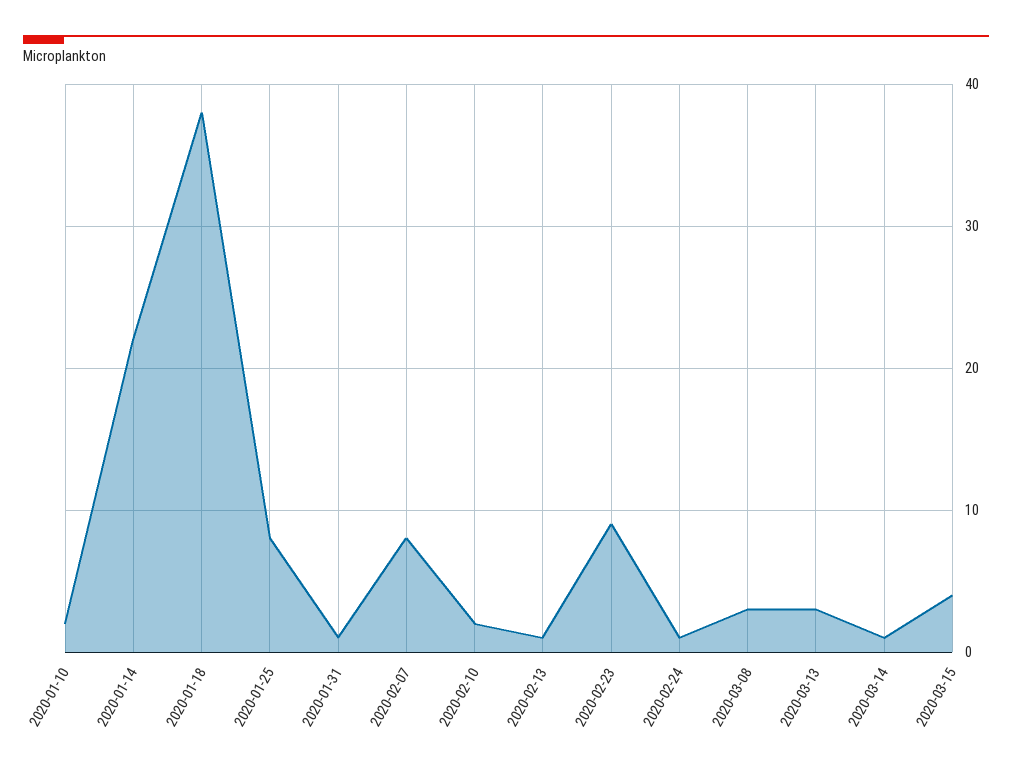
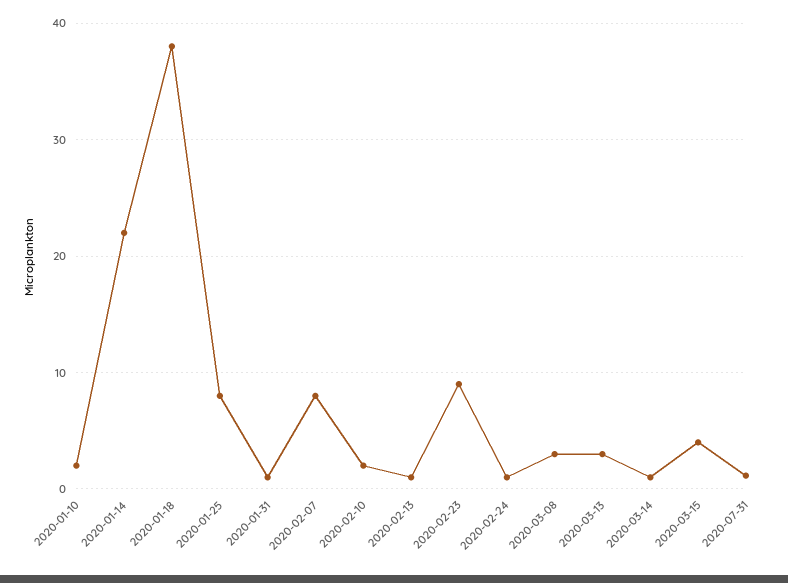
2020-07-31: none -> 1

